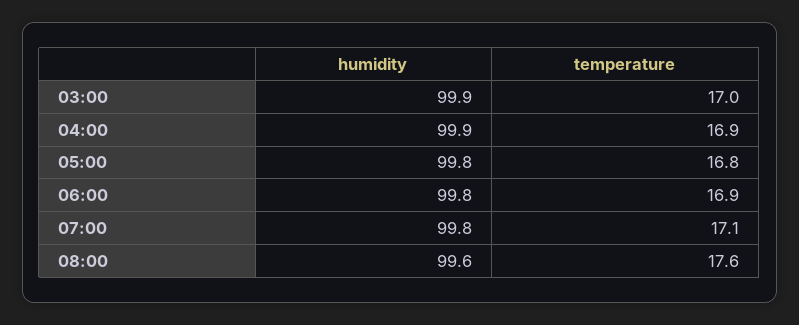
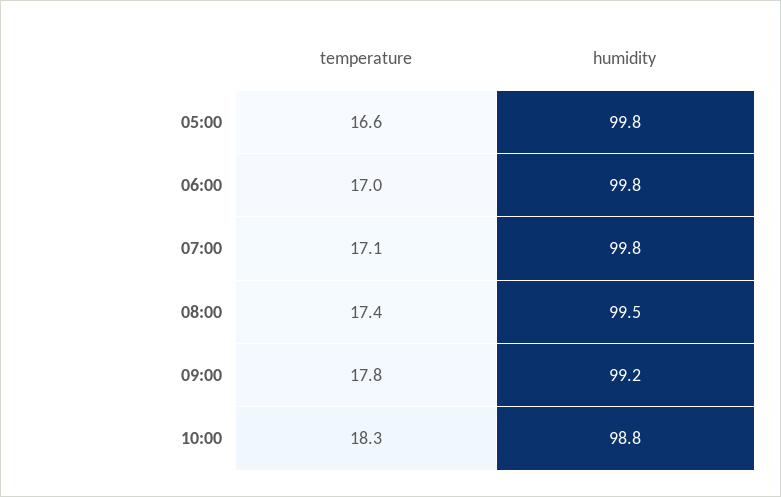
humidity, 03:00: 99.9 -> none
temperature, 03:00: 17 -> none
humidity, 04:00: 99.9 -> none
temperature, 04:00: 16.9 -> none
temperature, 05:00: 16.8 -> 16.6
temperature, 06:00: 16.9 -> 17
humidity, 08:00: 99.6 -> 99.5
temperature, 08:00: 17.6 -> 17.4
temperature, 09:00: none -> 17.8
humidity, 09:00: none -> 99.2
temperature, 10:00: none -> 18.3
humidity, 10:00: none -> 98.8

